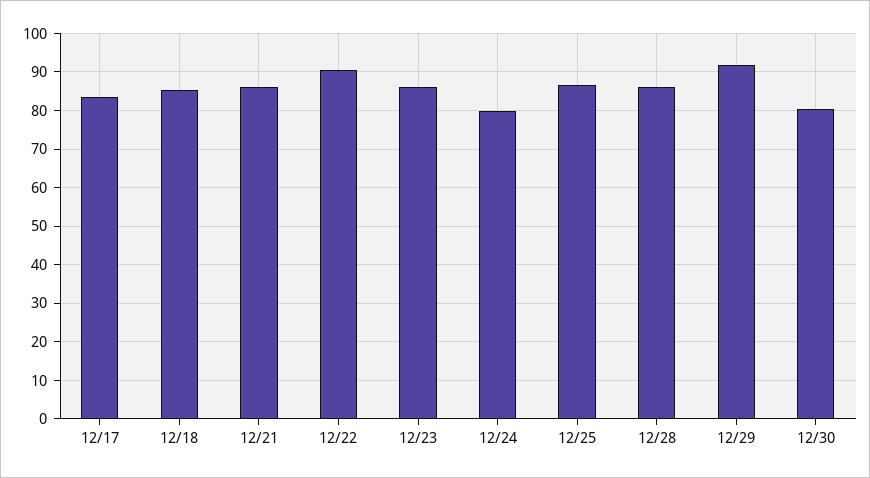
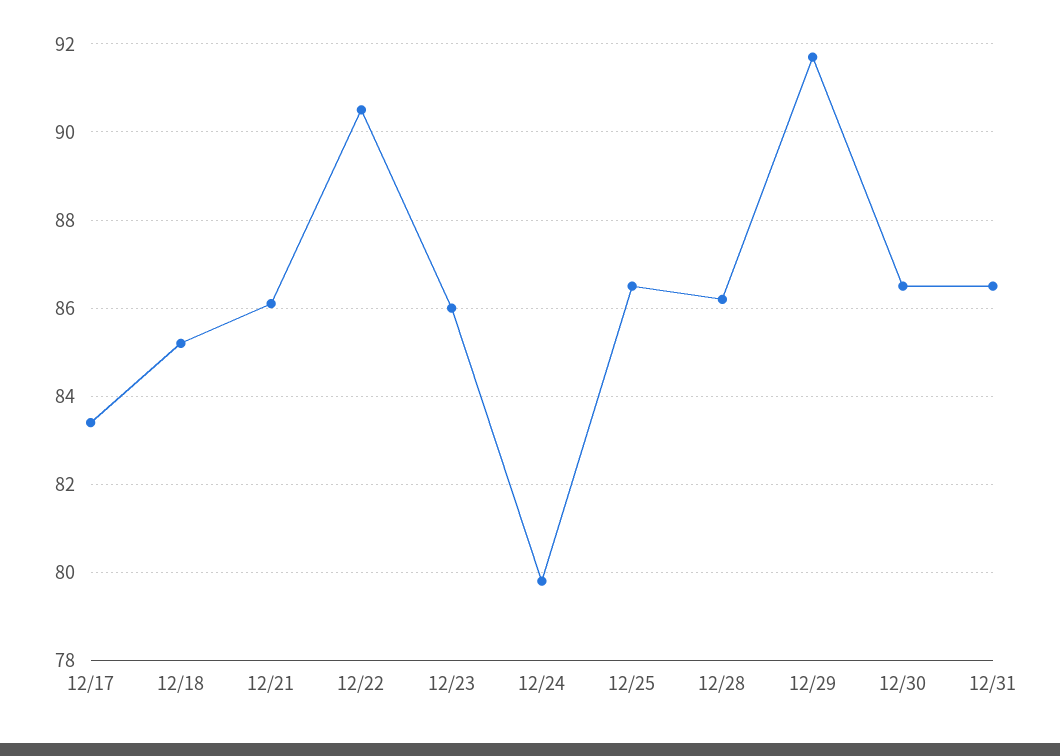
12/30: 80 -> 86.5
12/31: none -> 86.5

